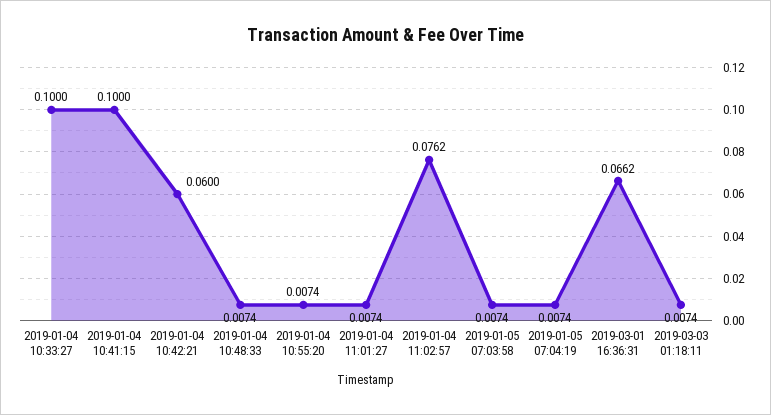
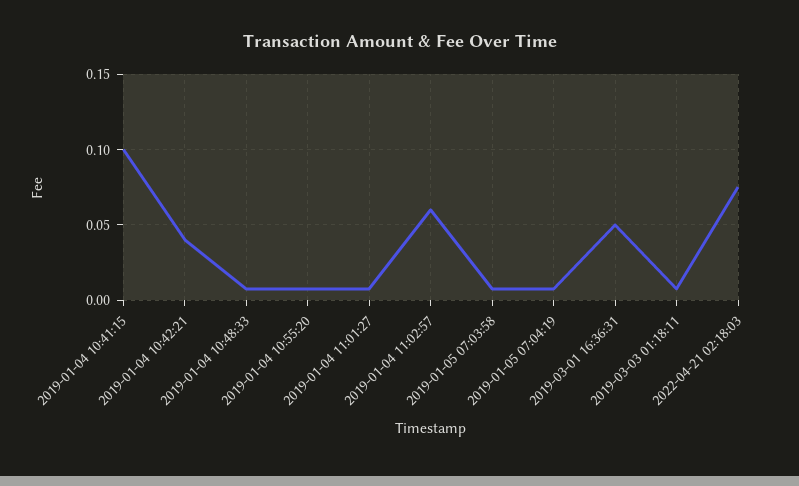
2019-01-04 10:33:27: 0.1 -> none
2019-01-04 10:42:21: 0.06 -> 0.04
2019-01-04 11:02:57: 0.0762 -> 0.06
2019-03-01 16:36:31: 0.0662 -> 0.05
2022-04-21 02:18:03: none -> 0.075

